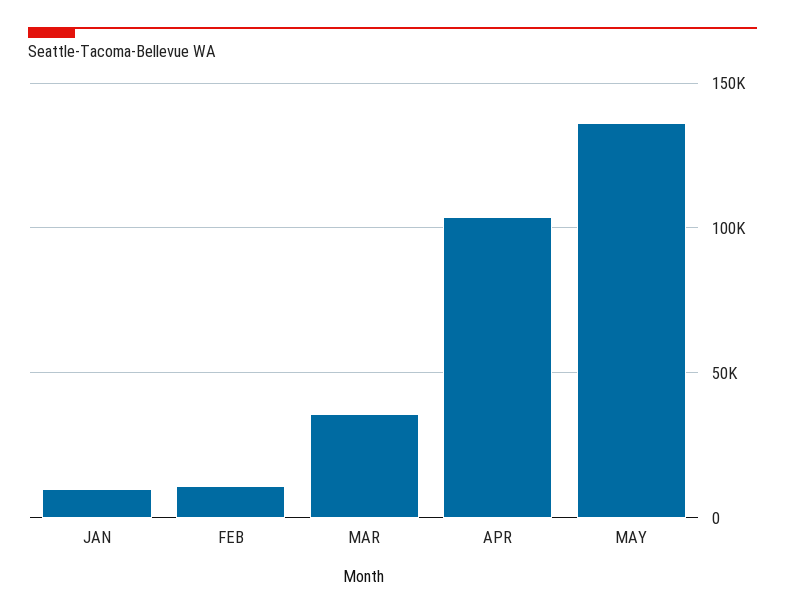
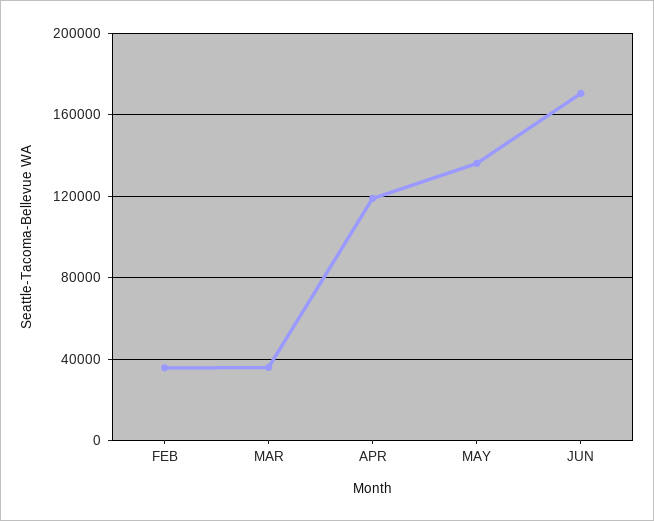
JAN: 10000 -> none
FEB: 10000 -> 35000
APR: 105000 -> 120000
JUN: none -> 170000

